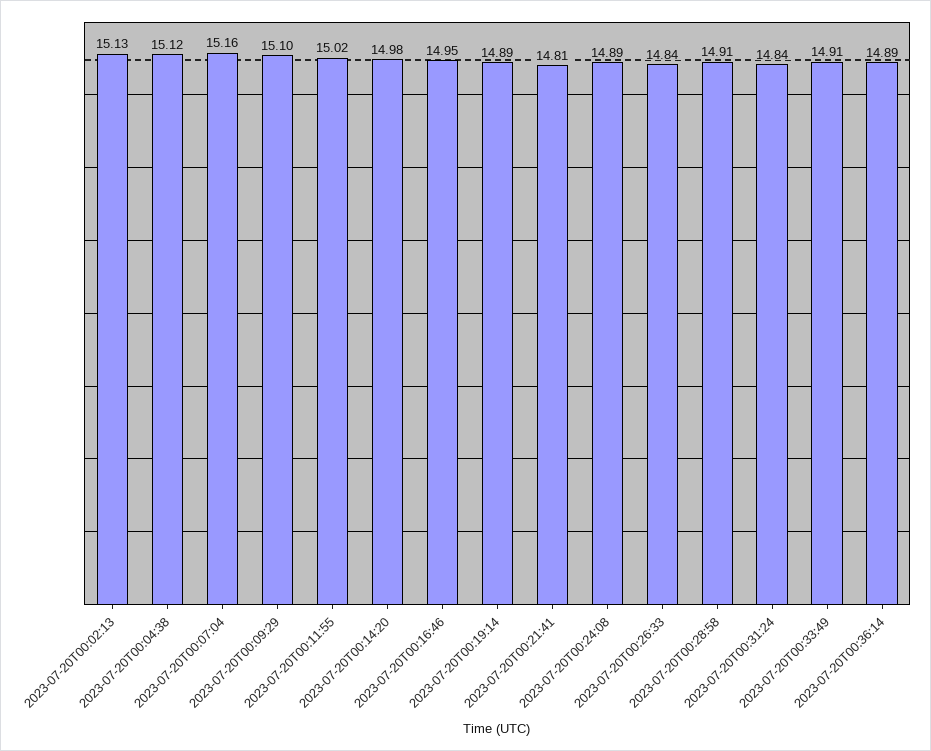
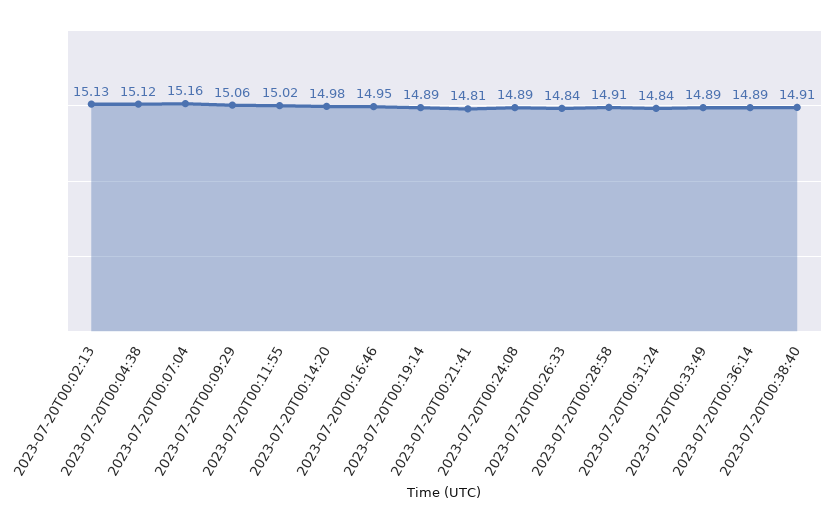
2023-07-20T00:09:29: 15.1 -> 15.06
2023-07-20T00:33:49: 14.91 -> 14.89
2023-07-20T00:38:40: none -> 14.91

